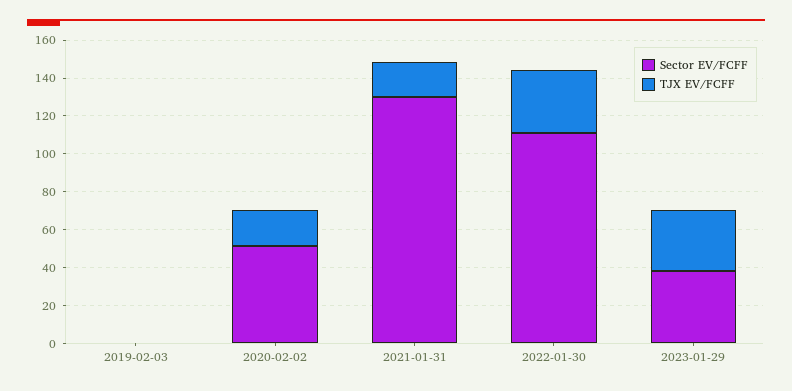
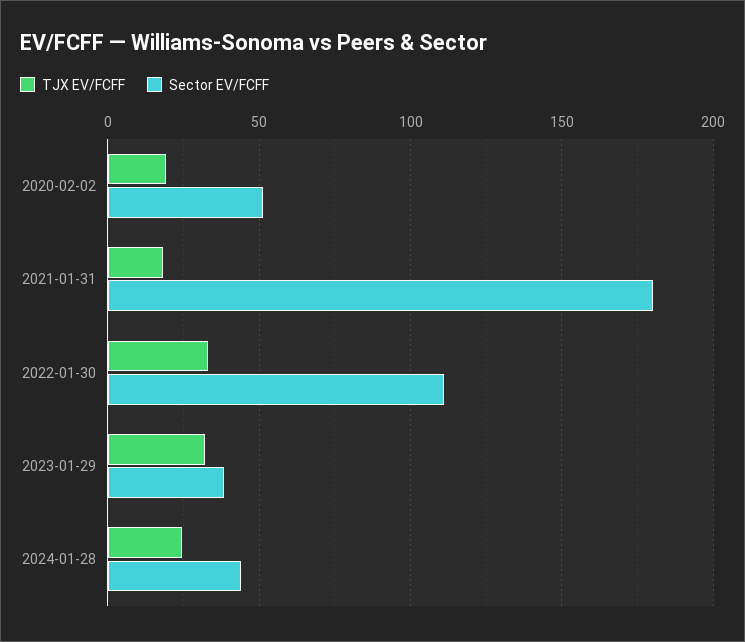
Sector EV/FCFF, 2019-02-03: 0 -> none
TJX EV/FCFF, 2019-02-03: 0 -> none
Sector EV/FCFF, 2021-01-31: 130 -> 180
TJX EV/FCFF, 2024-01-28: none -> 25
Sector EV/FCFF, 2024-01-28: none -> 45

